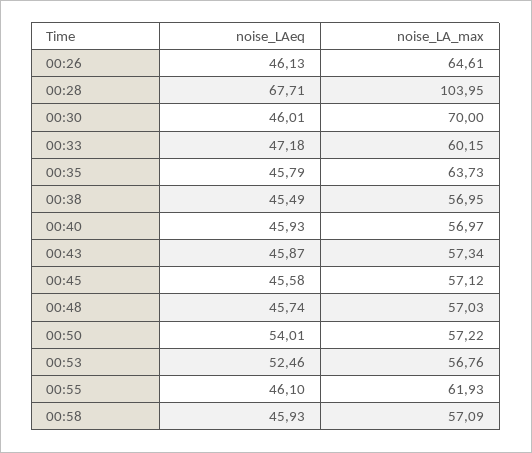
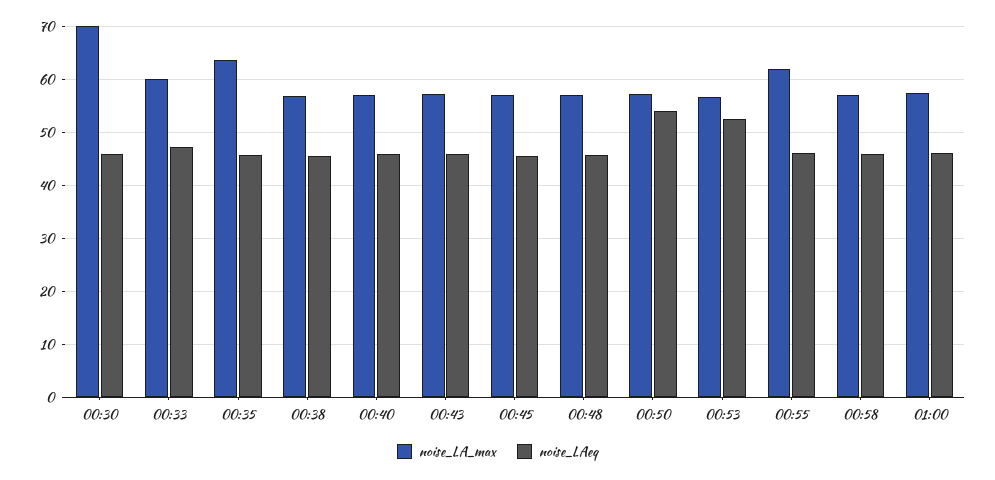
noise_LAeq, 00:26: 46.13 -> none
noise_LA_max, 00:26: 64.61 -> none
noise_LAeq, 00:28: 67.71 -> none
noise_LA_max, 00:28: 103.95 -> none
noise_LA_max, 01:00: none -> 58
noise_LAeq, 01:00: none -> 46

